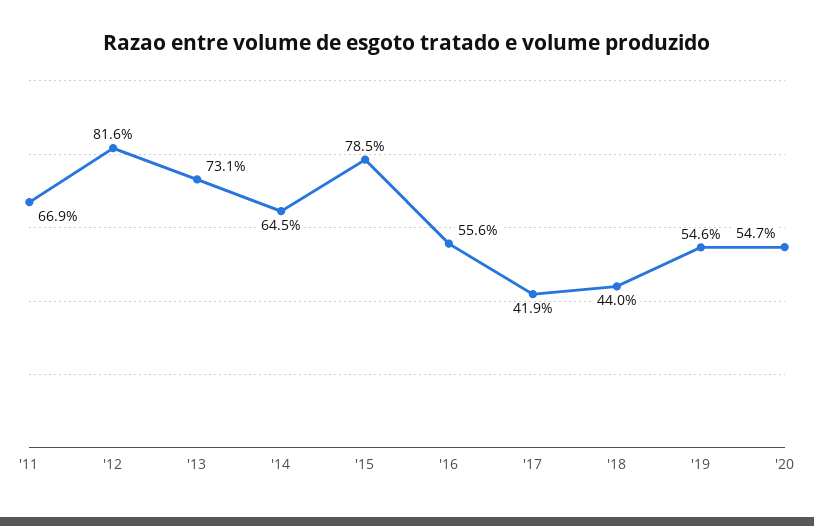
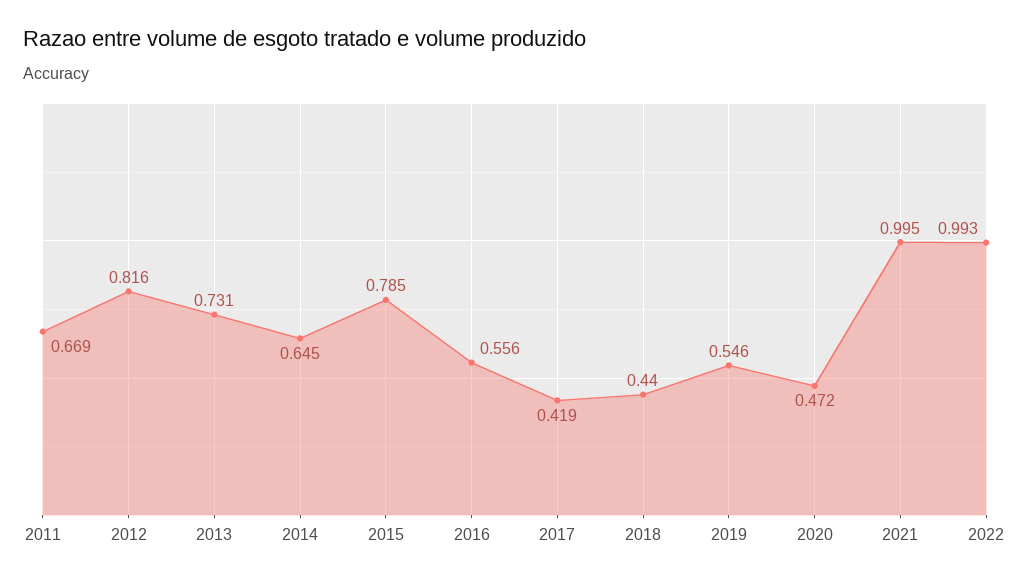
'20: 0.547 -> 0.472
2021: none -> 0.995
2022: none -> 0.993

